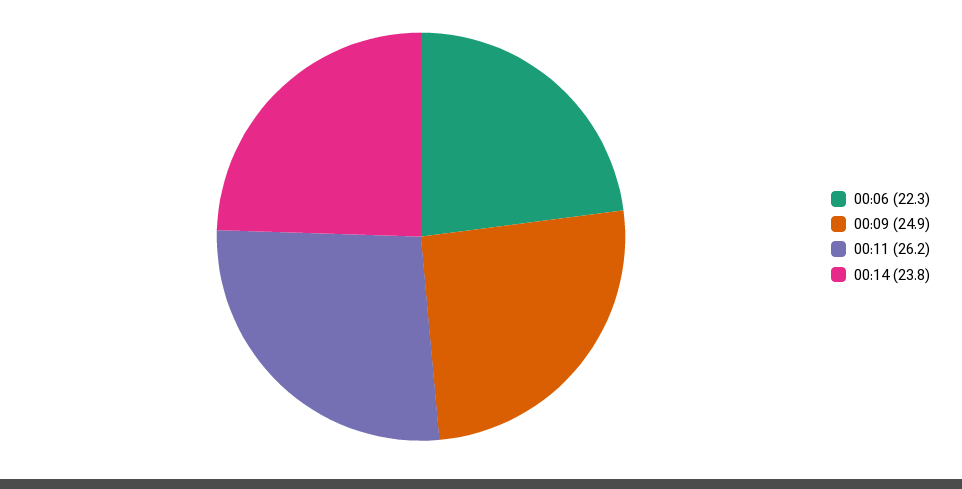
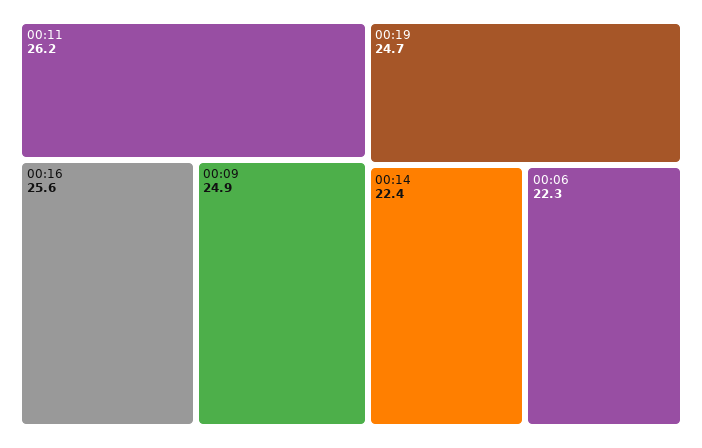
00:14: 23.8 -> 22.4
00:16: none -> 25.6
00:19: none -> 24.7

